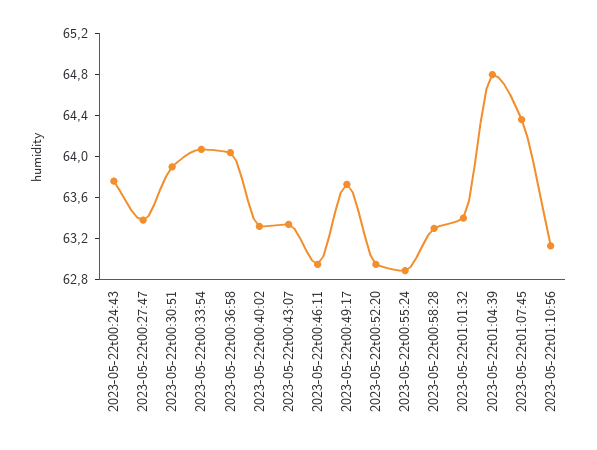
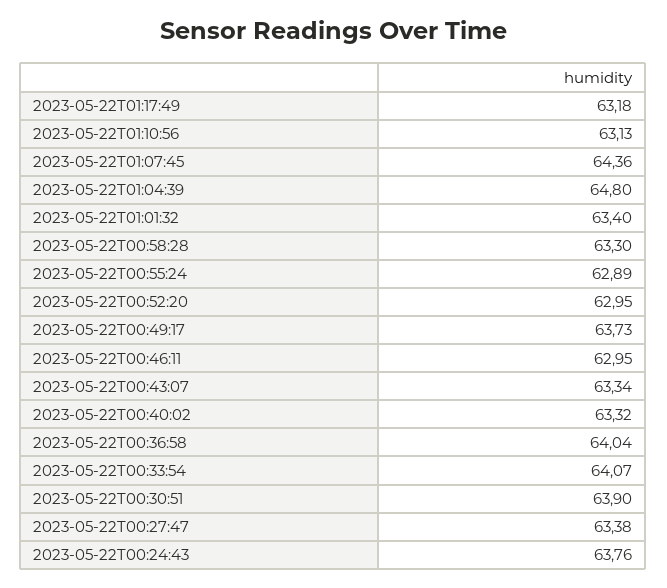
2023-05-22T01:17:49: none -> 63.18

